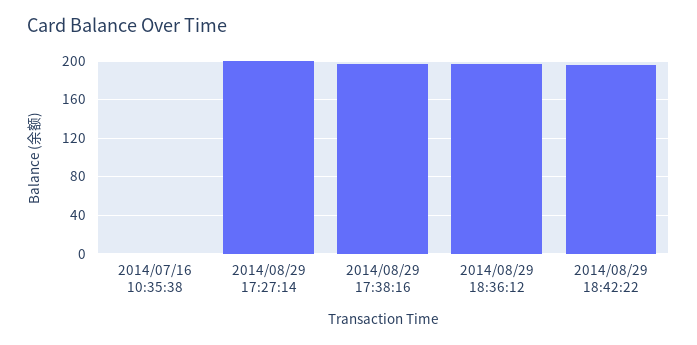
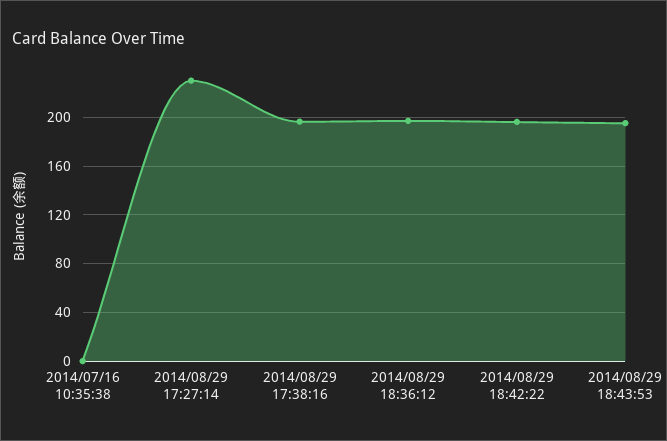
2014/08/29 17:27:14: 200 -> 230
2014/08/29 18:43:53: none -> 195

